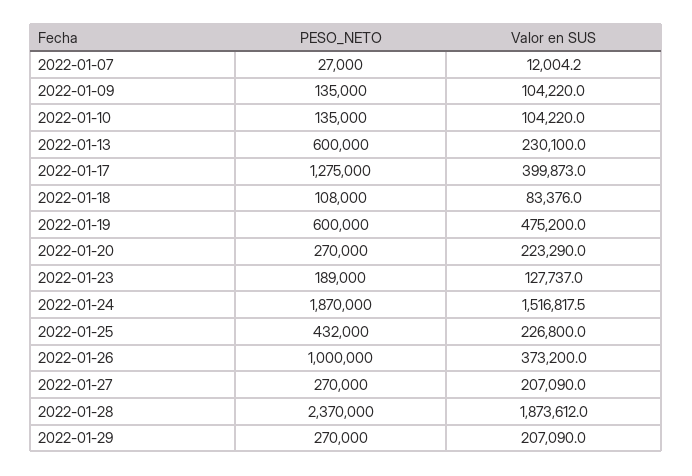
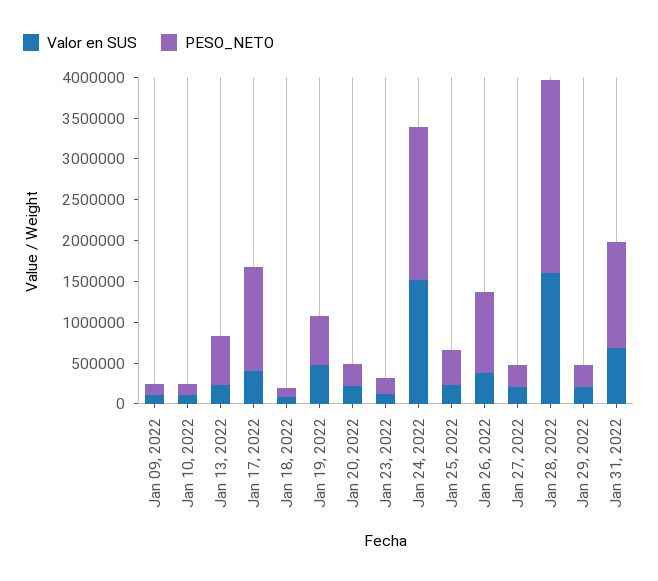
PESO_NETO, 2022-01-07: 27000 -> none
Valor en SUS, 2022-01-07: 12004.2 -> none
Valor en SUS, 2022-01-28: 1873612 -> 1600000
Valor en SUS, Jan 31, 2022: none -> 700000
PESO_NETO, Jan 31, 2022: none -> 1300000

